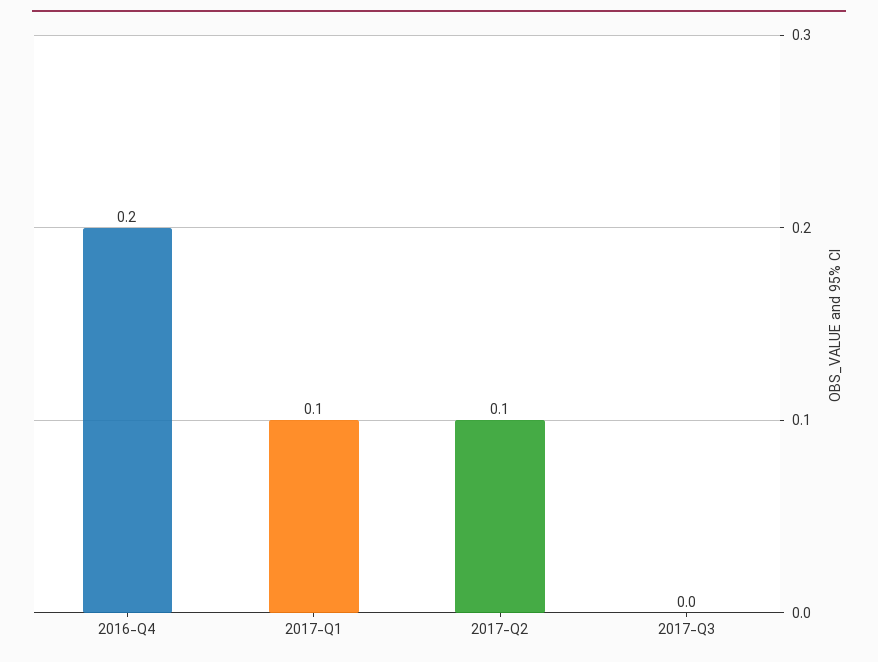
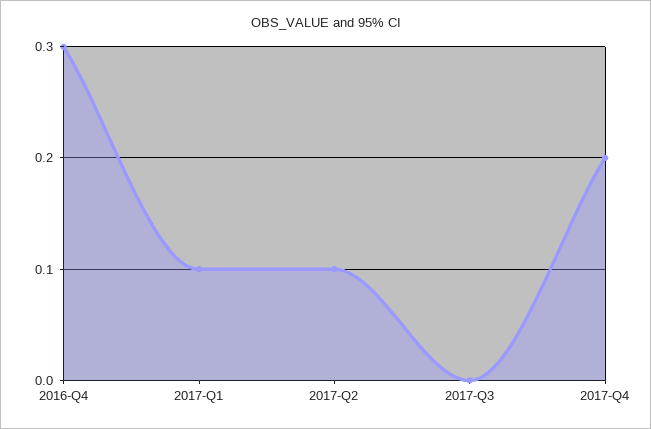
2016-Q4: 0.2 -> 0.3
2017-Q4: none -> 0.2

